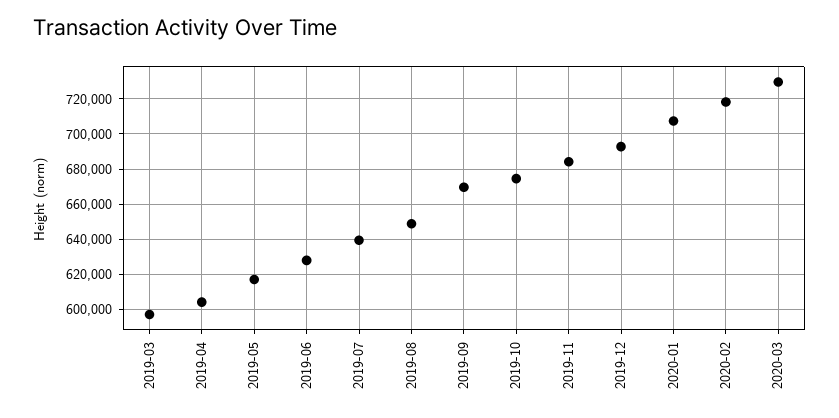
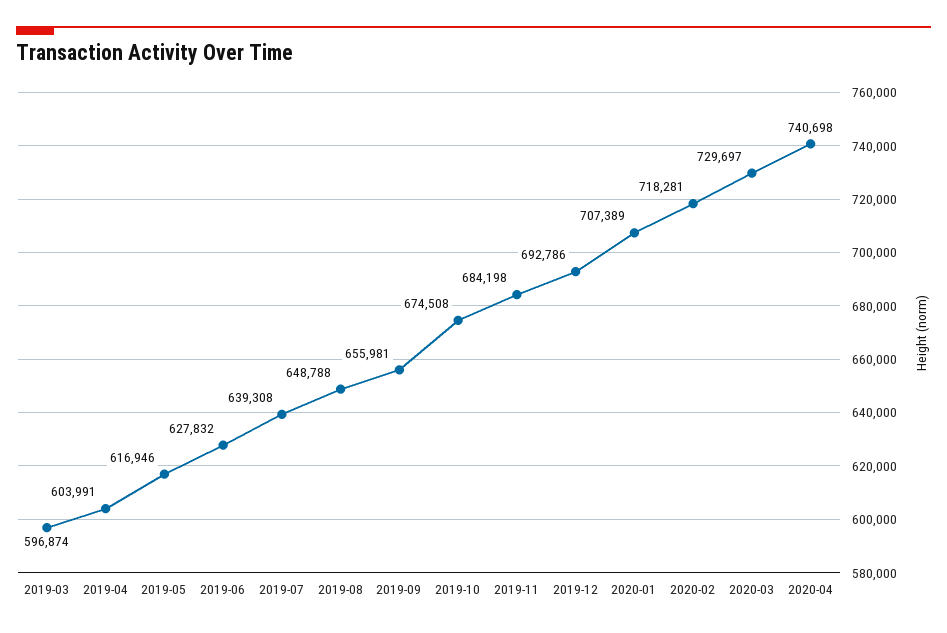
2019-09: 670000 -> 655981
2020-04: none -> 740698

